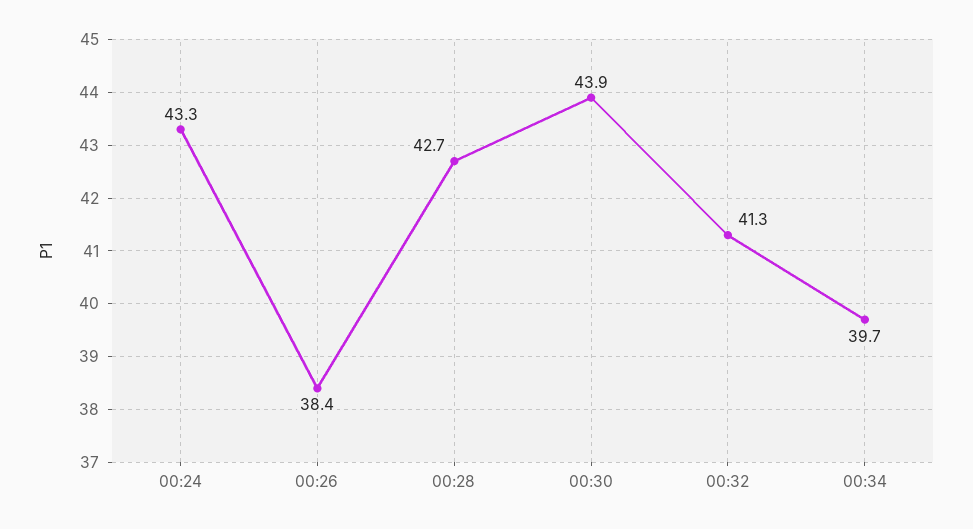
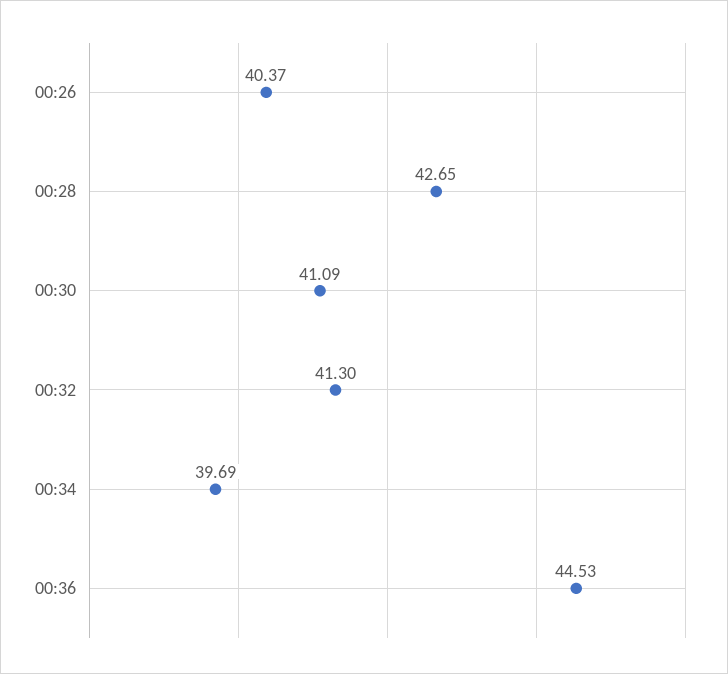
00:24: 43.3 -> none
00:26: 38.4 -> 40.37
00:30: 43.9 -> 41.09
00:36: none -> 44.53

